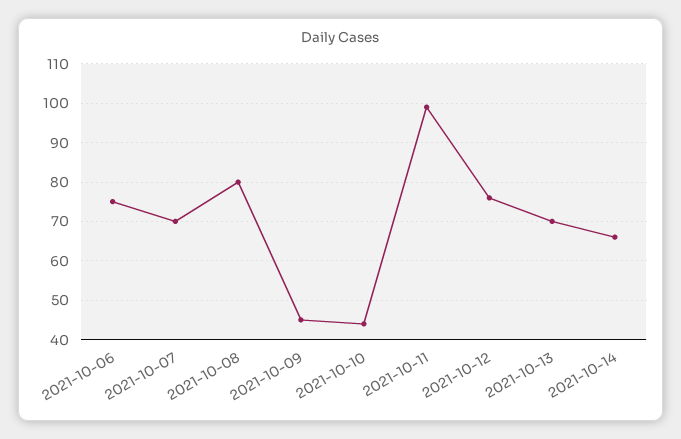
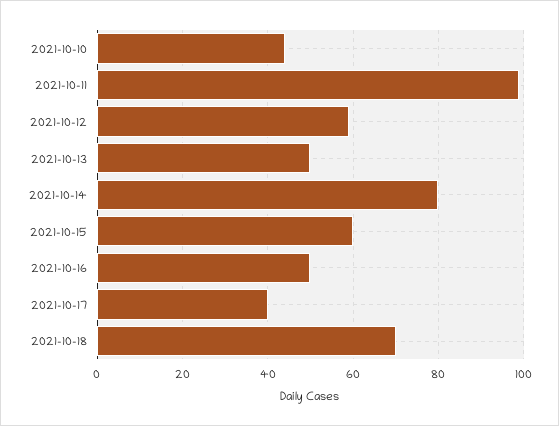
2021-10-06: 75 -> none
2021-10-07: 70 -> none
2021-10-08: 80 -> none
2021-10-09: 45 -> none
2021-10-12: 75 -> 60
2021-10-13: 70 -> 50
2021-10-14: 65 -> 80
2021-10-15: none -> 60
2021-10-16: none -> 50
2021-10-17: none -> 40
2021-10-18: none -> 70

